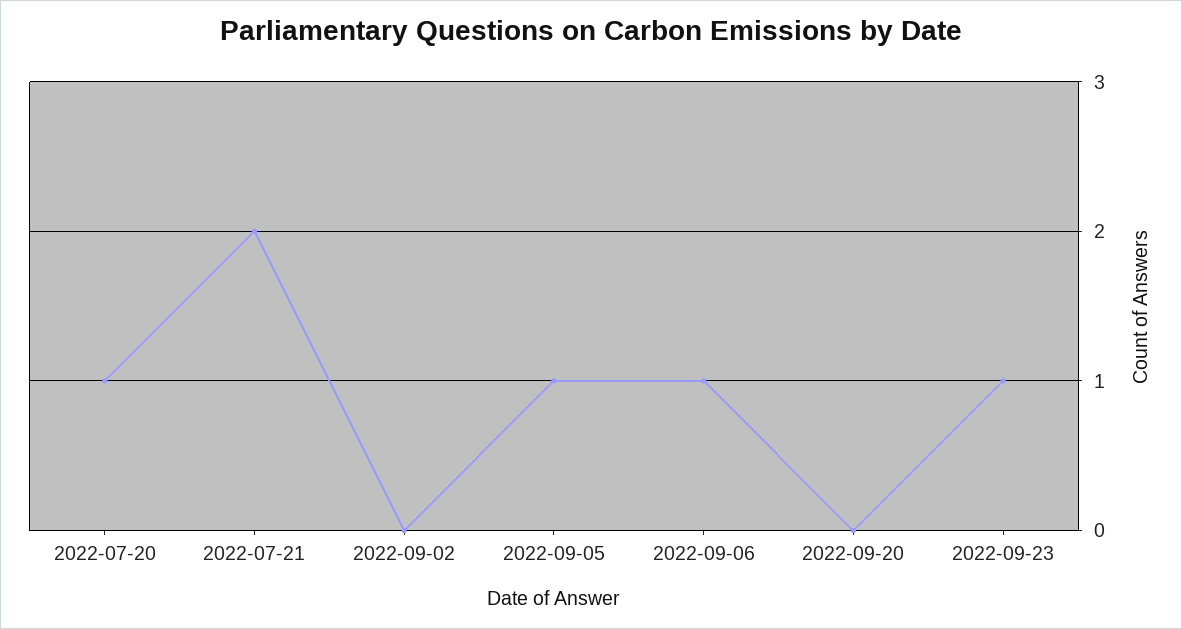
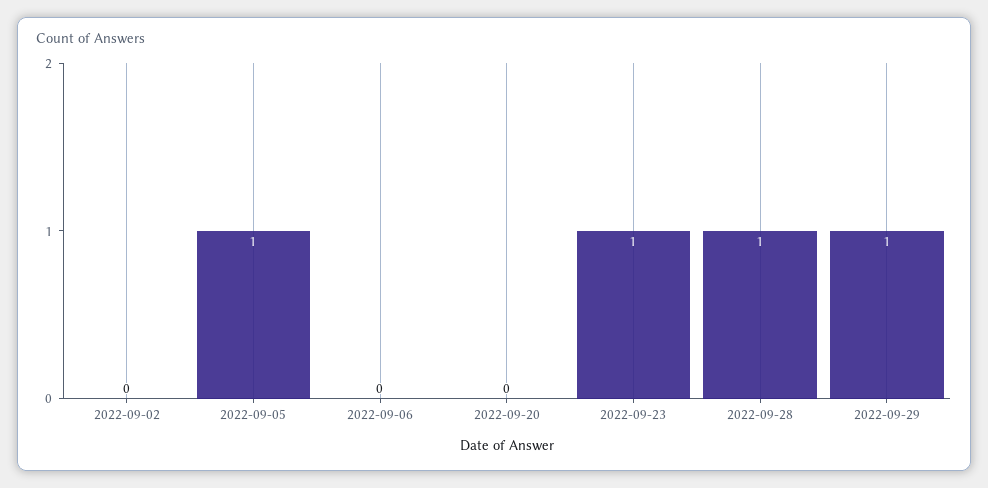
2022-07-20: 1 -> none
2022-07-21: 2 -> none
2022-09-06: 1 -> 0
2022-09-28: none -> 1
2022-09-29: none -> 1

